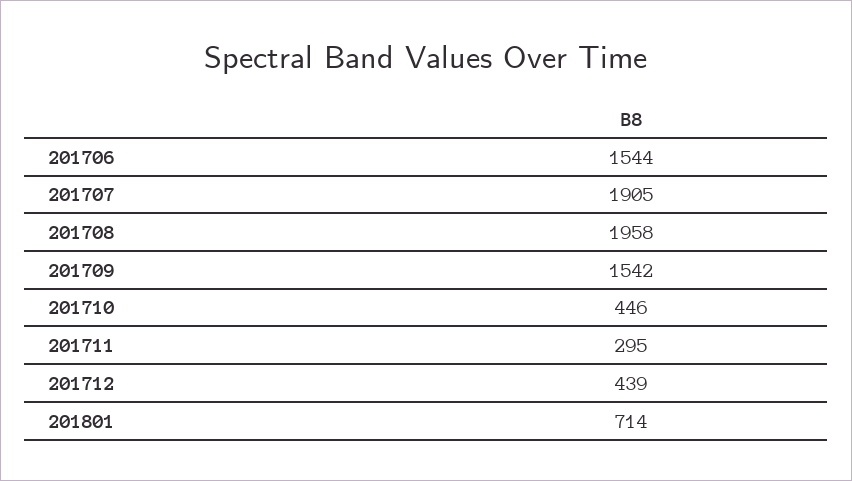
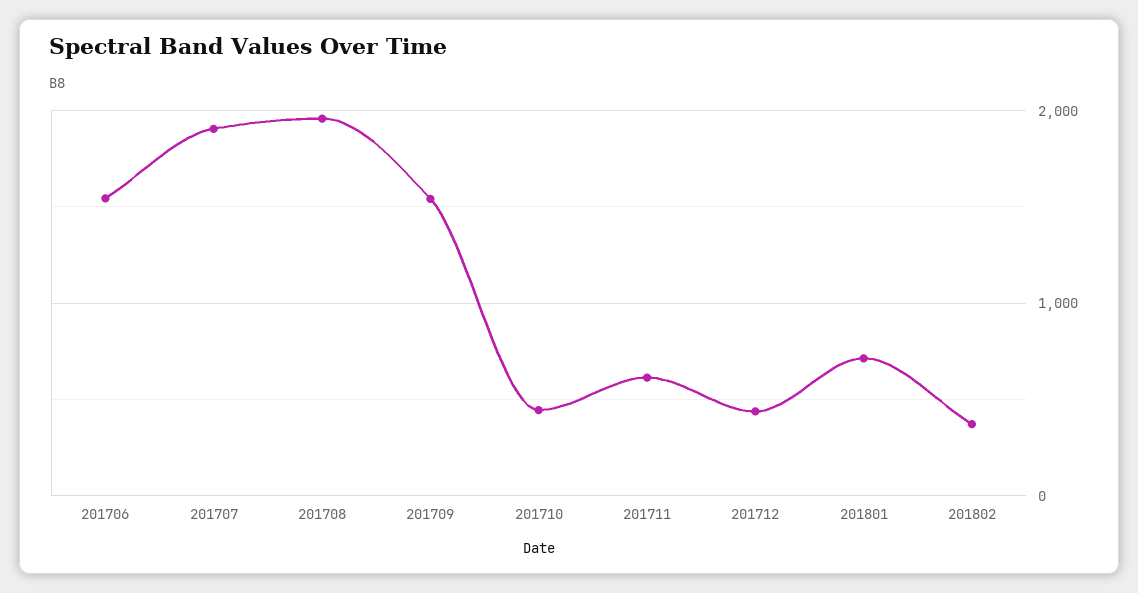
201711: 295 -> 600
201802: none -> 400

